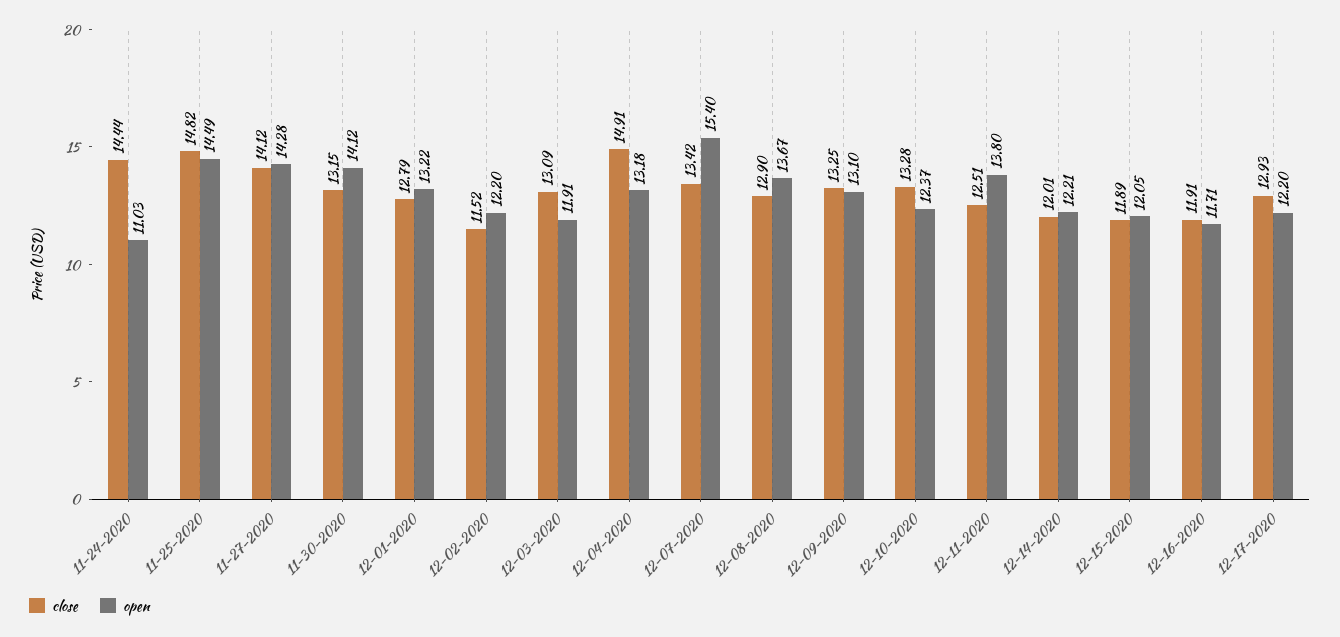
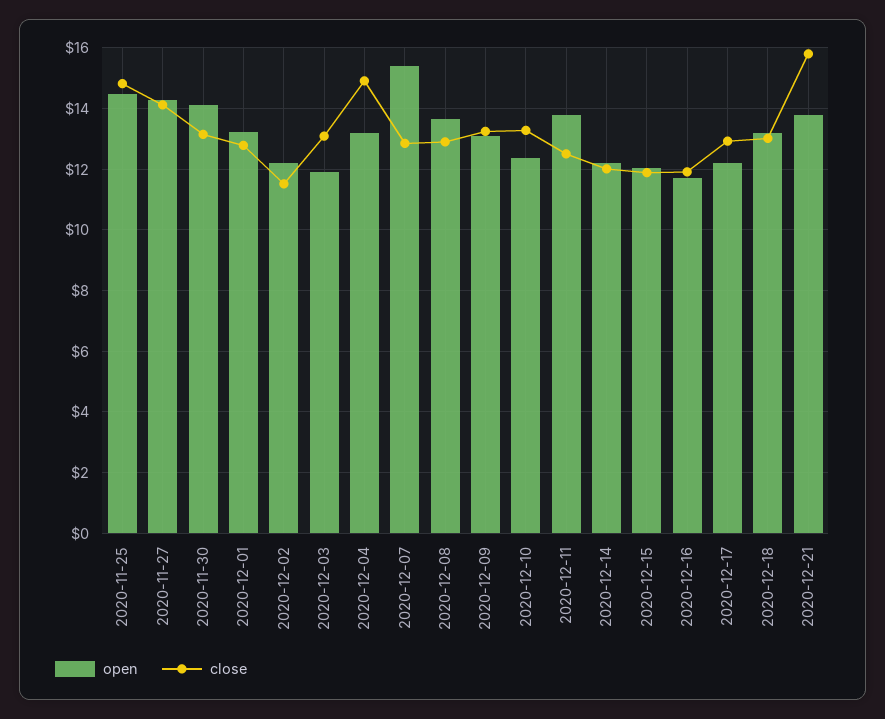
close, 11-24-2020: 14.44 -> none
open, 11-24-2020: 11.03 -> none
close, 12-07-2020: 13.42 -> 12.8
open, 2020-12-18: none -> 13.2
close, 2020-12-18: none -> 13
open, 2020-12-21: none -> 13.8
close, 2020-12-21: none -> 15.8

